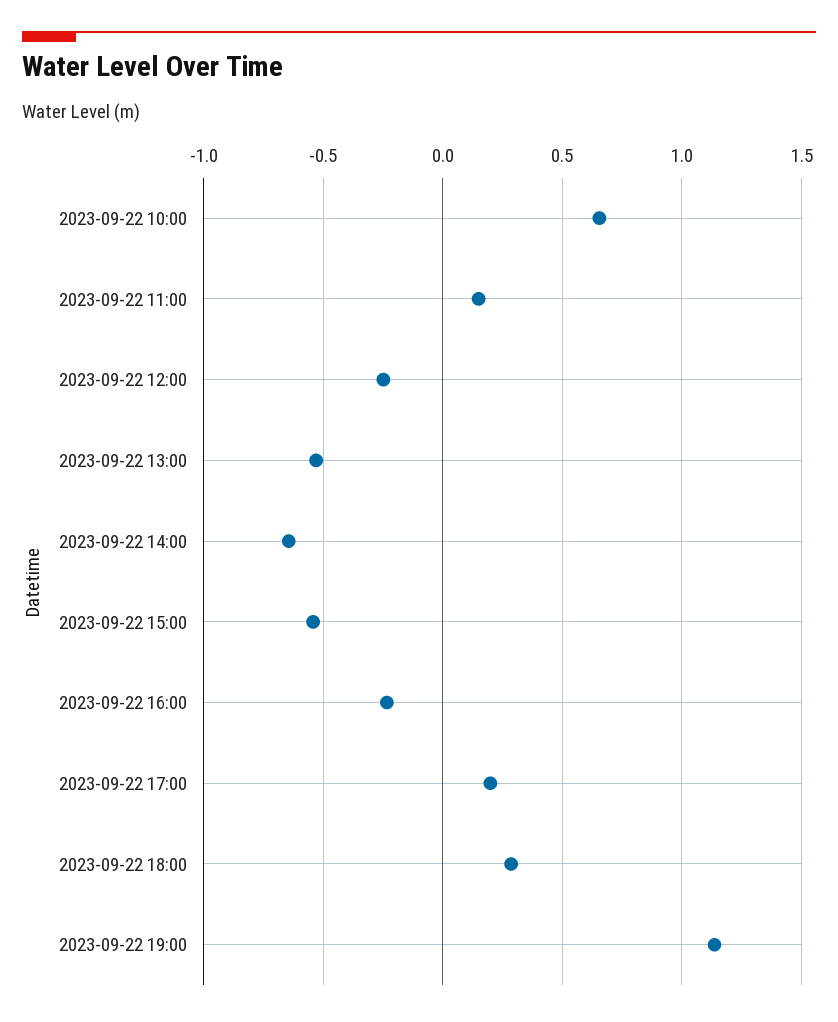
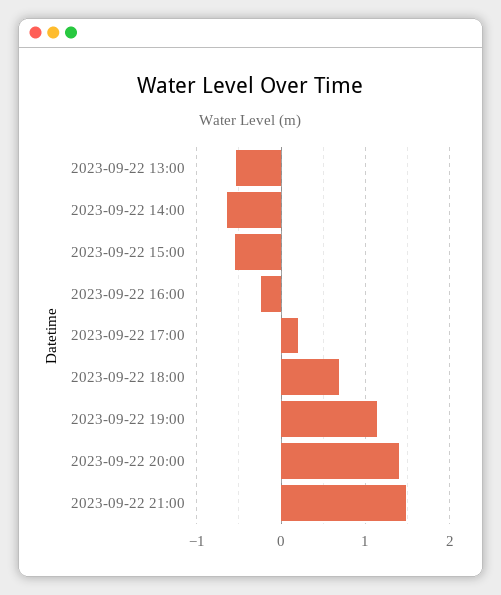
2023-09-22 10:00: 0.65 -> none
2023-09-22 11:00: 0.15 -> none
2023-09-22 12:00: -0.25 -> none
2023-09-22 18:00: 0.3 -> 0.7
2023-09-22 20:00: none -> 1.4
2023-09-22 21:00: none -> 1.5

